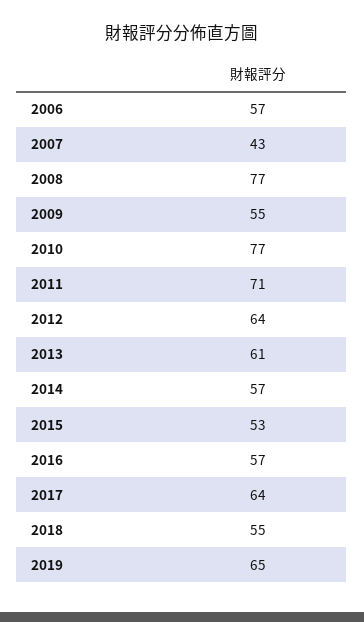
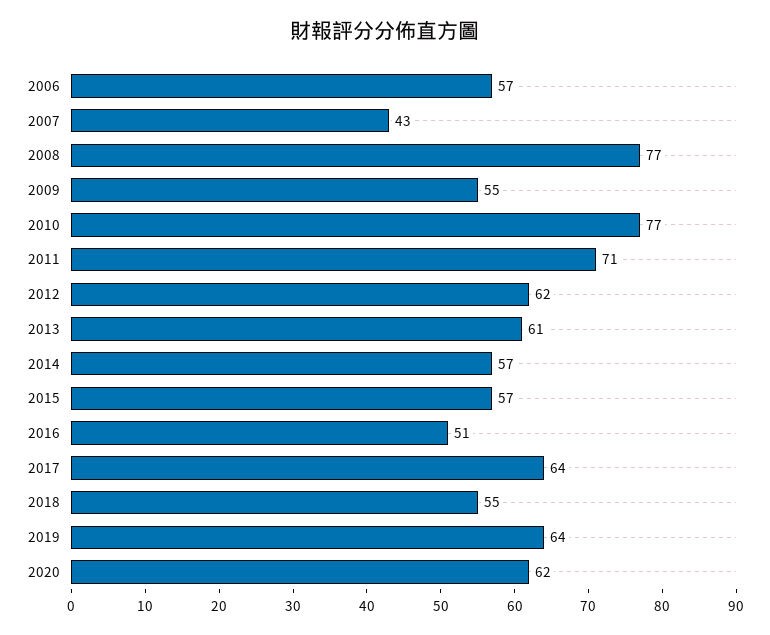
2012: 64 -> 62
2015: 53 -> 57
2016: 57 -> 51
2019: 65 -> 64
2020: none -> 62

